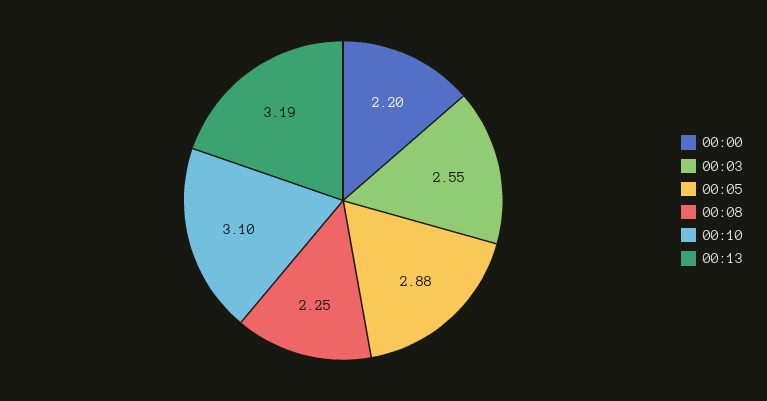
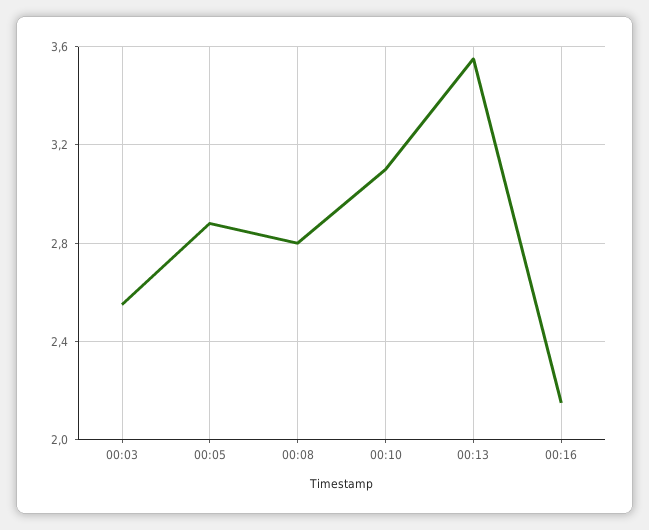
00:00: 2.2 -> none
00:08: 2.25 -> 2.8
00:13: 3.19 -> 3.55
00:16: none -> 2.15

